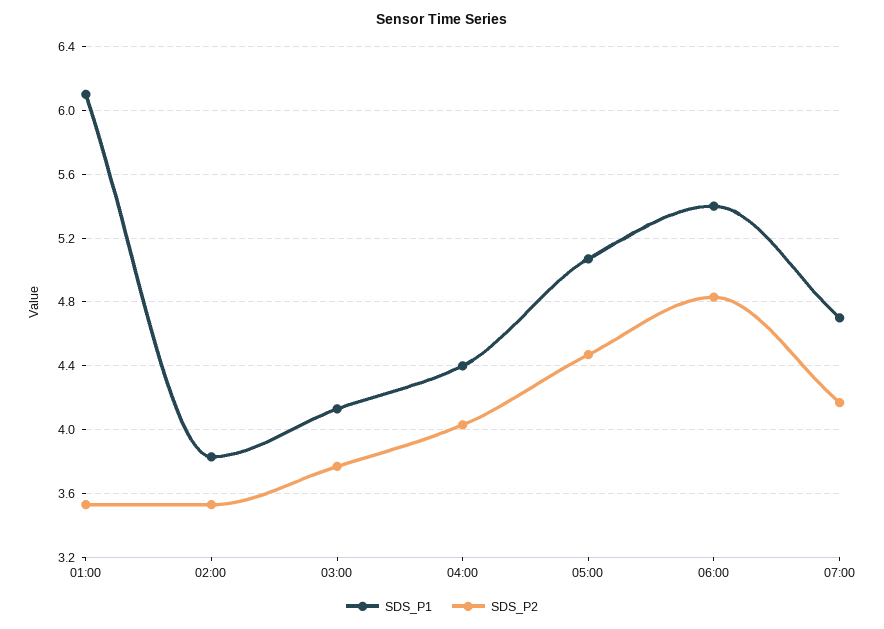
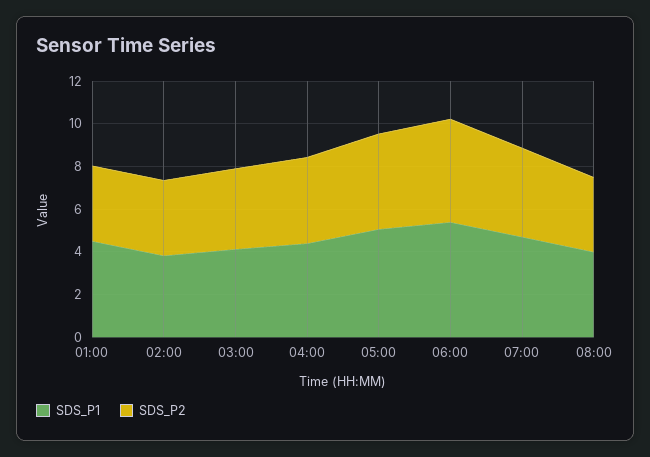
SDS_P1, 01:00: 6.1 -> 4.5
SDS_P1, 08:00: none -> 4
SDS_P2, 08:00: none -> 3.5

